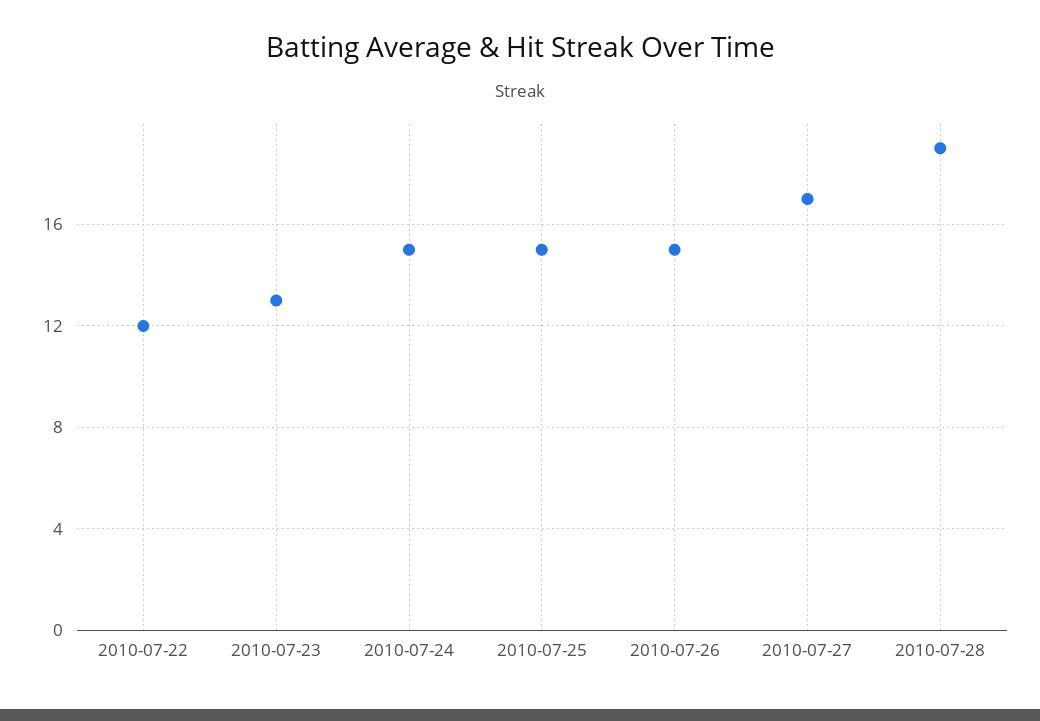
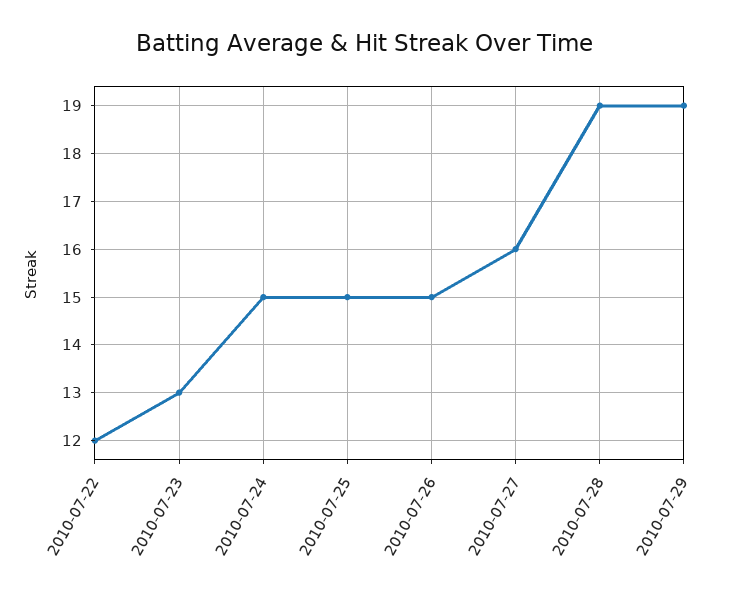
2010-07-27: 17 -> 16
2010-07-29: none -> 19

